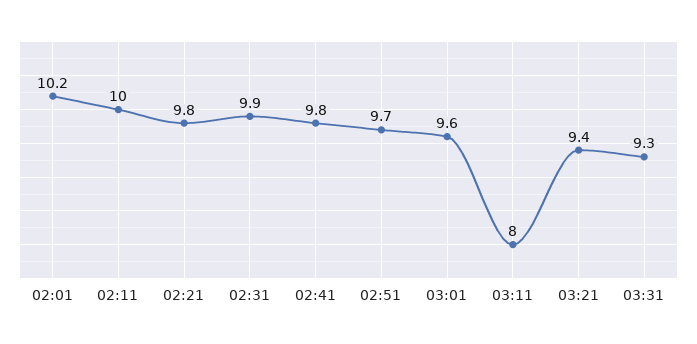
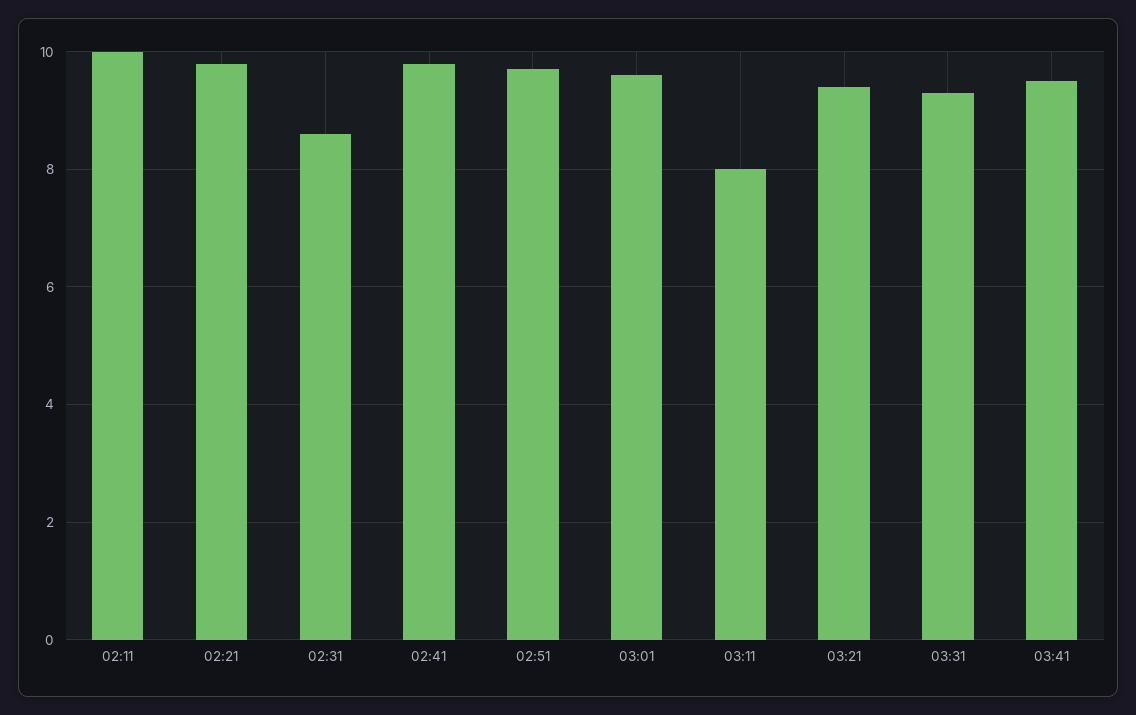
02:01: 10.2 -> none
02:31: 9.9 -> 8.5
03:41: none -> 9.5

